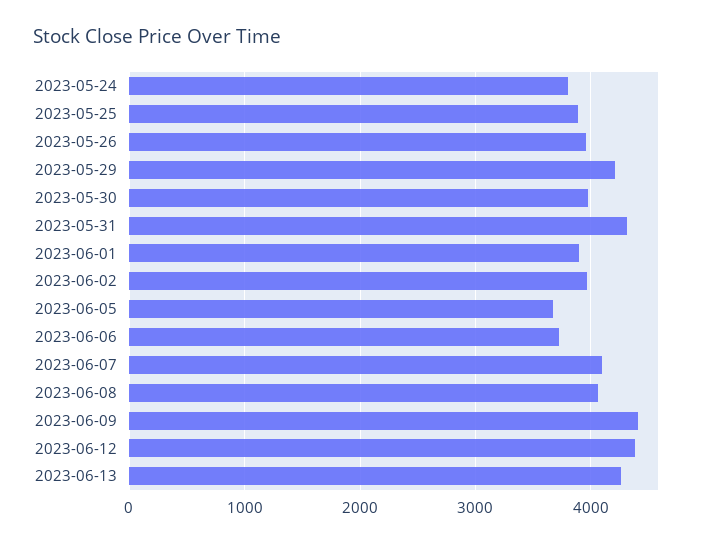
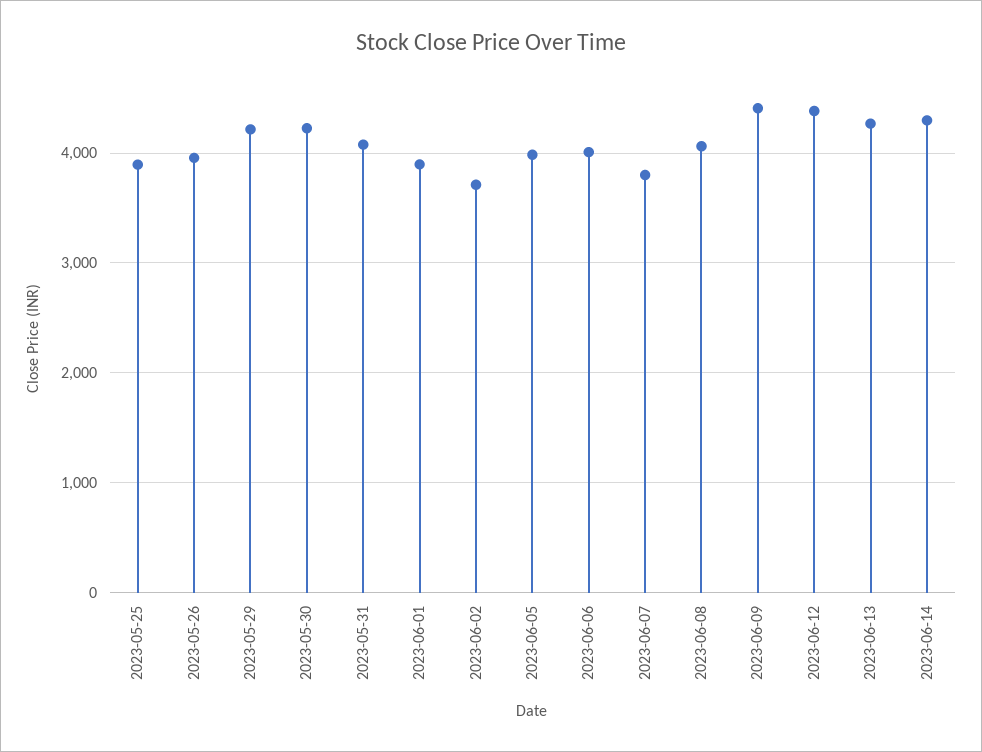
2023-05-24: 3800 -> none
2023-05-30: 4000 -> 4200
2023-05-31: 4300 -> 4100
2023-06-02: 4000 -> 3700
2023-06-05: 3700 -> 4000
2023-06-06: 3700 -> 4000
2023-06-07: 4100 -> 3800
2023-06-14: none -> 4300

